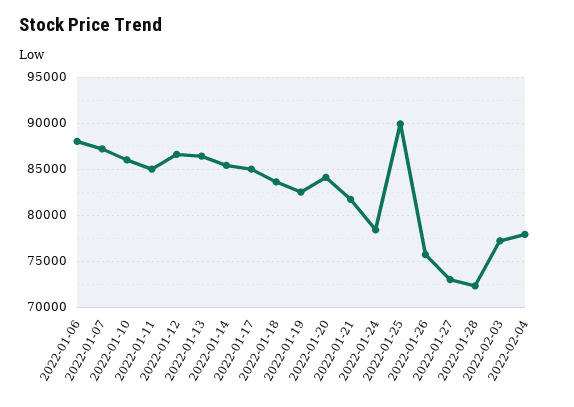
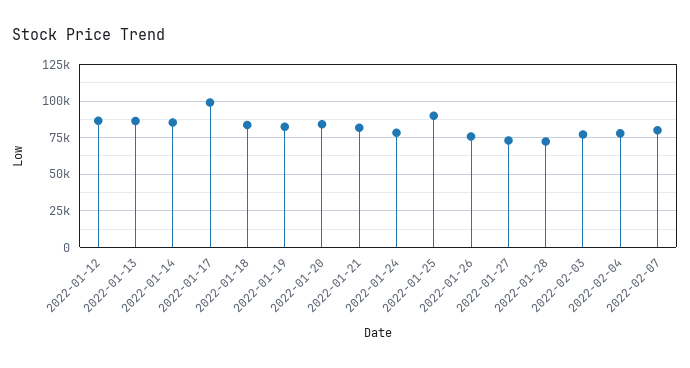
2022-01-06: 88000 -> none
2022-01-07: 87000 -> none
2022-01-10: 86000 -> none
2022-01-11: 85000 -> none
2022-01-17: 85000 -> 100000
2022-02-07: none -> 80000

